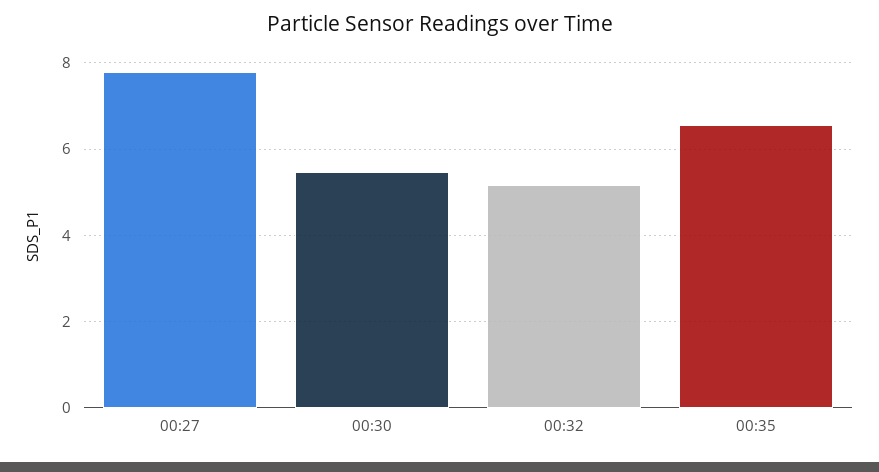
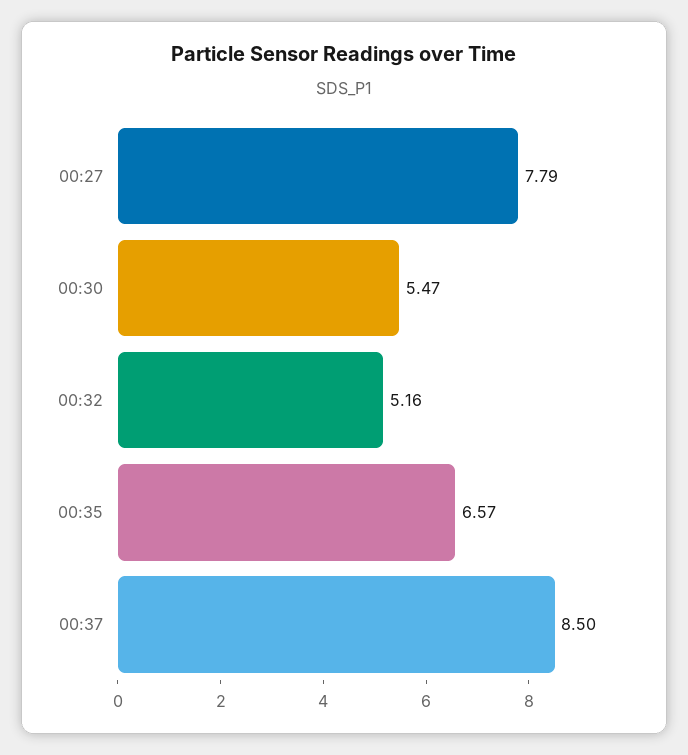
00:37: none -> 8.5

